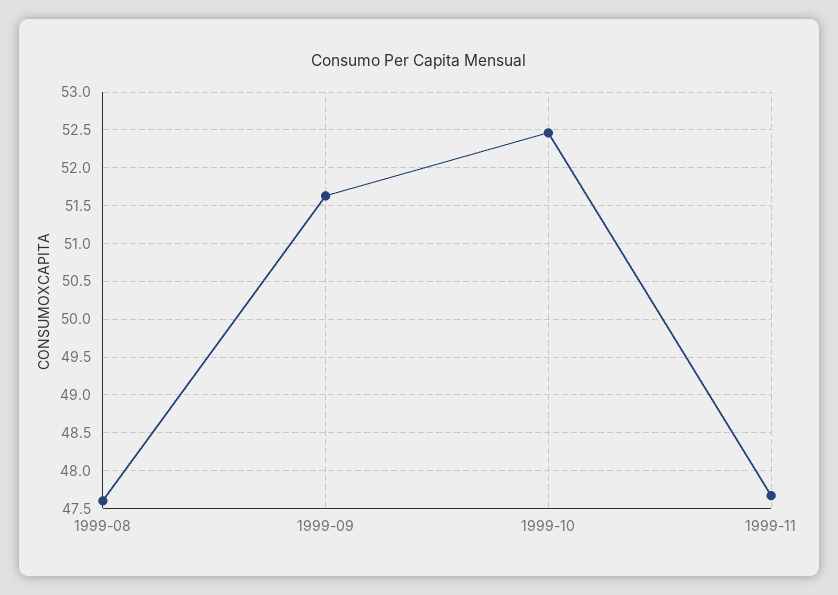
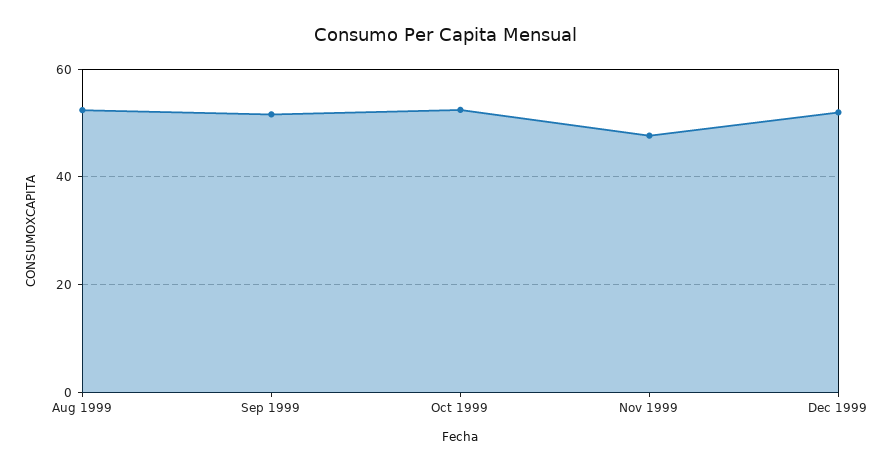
1999-08: 47.6 -> 52
Dec 1999: none -> 52

